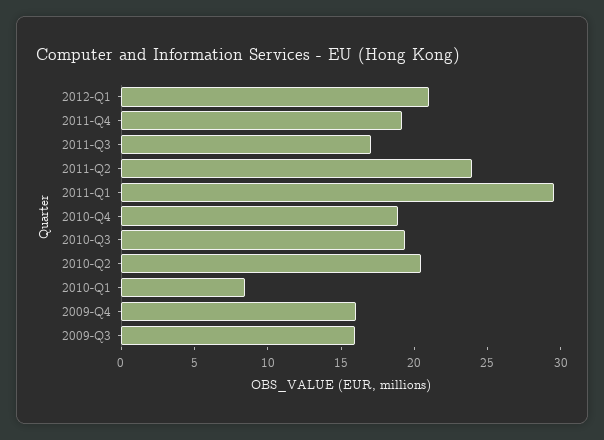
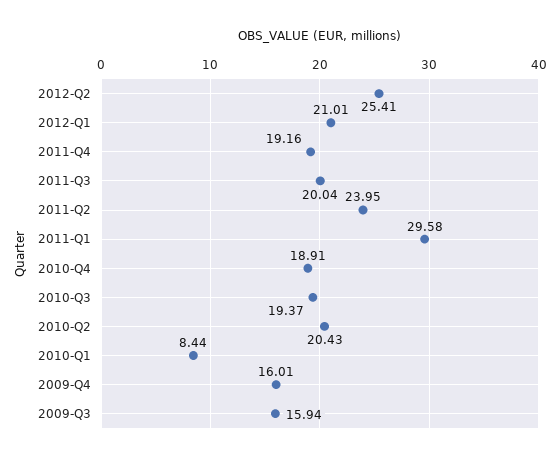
2011-Q3: 17 -> 20.04
2012-Q2: none -> 25.41

